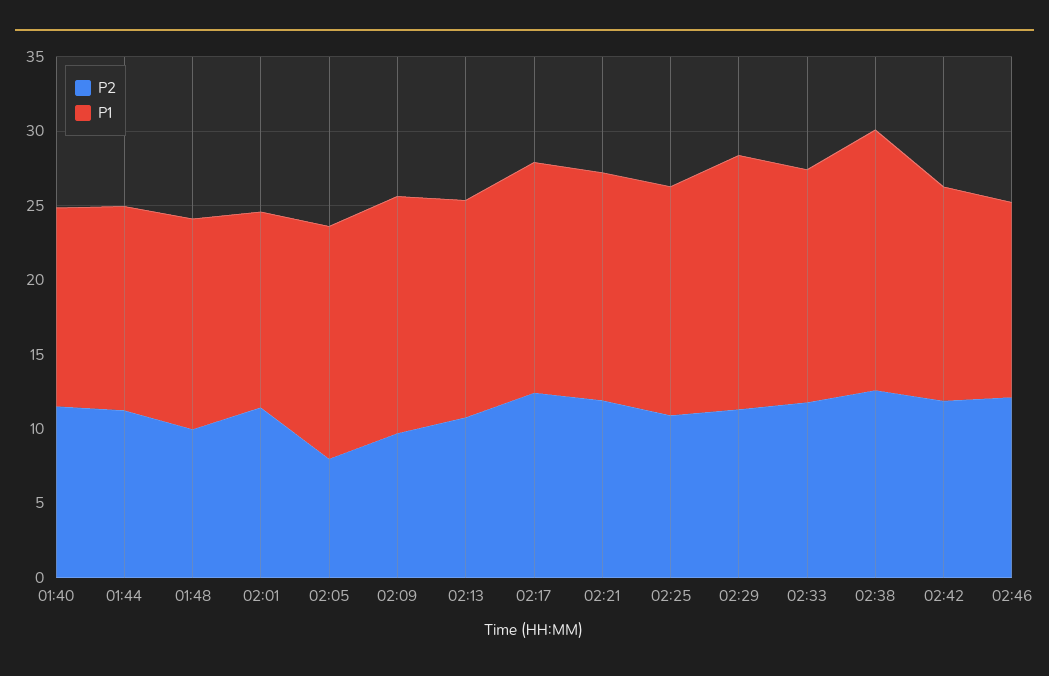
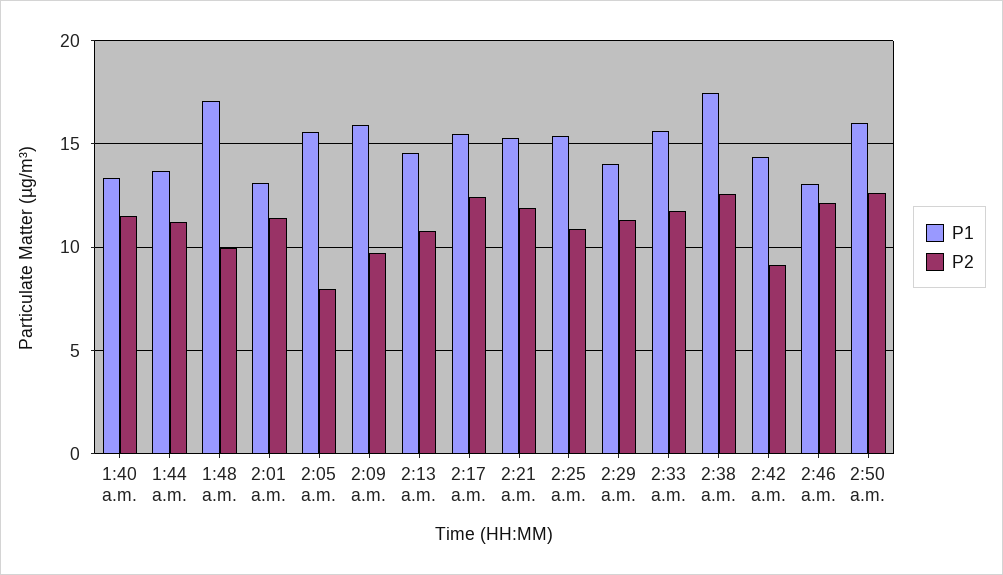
P1, 01:48: 14 -> 17
P1, 02:29: 17 -> 14
P2, 02:42: 12 -> 9
P1, 2:50 a.m.: none -> 16
P2, 2:50 a.m.: none -> 12.5

